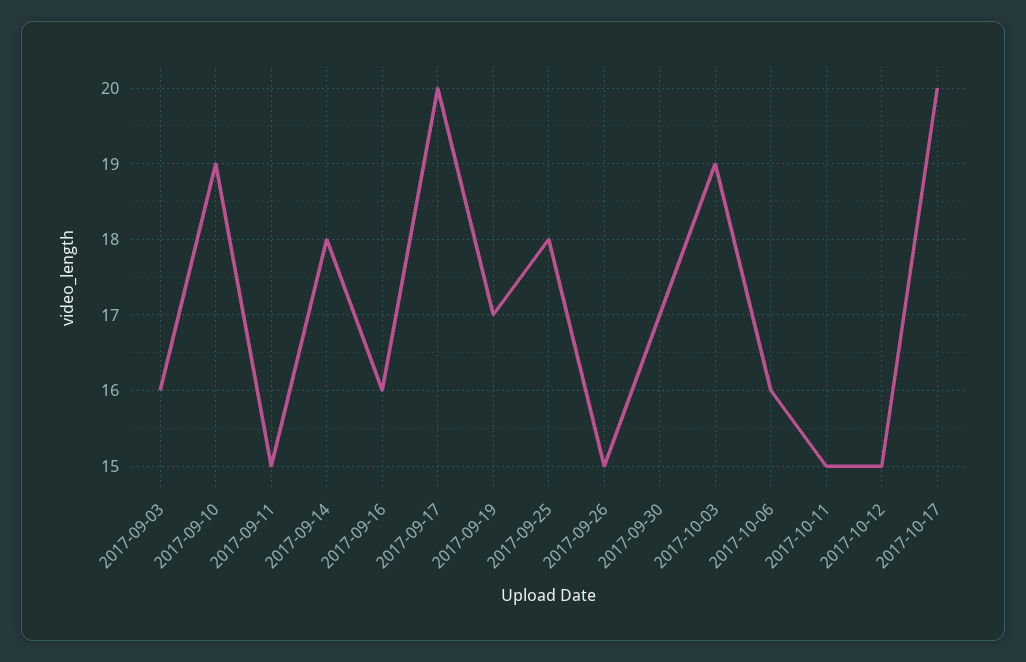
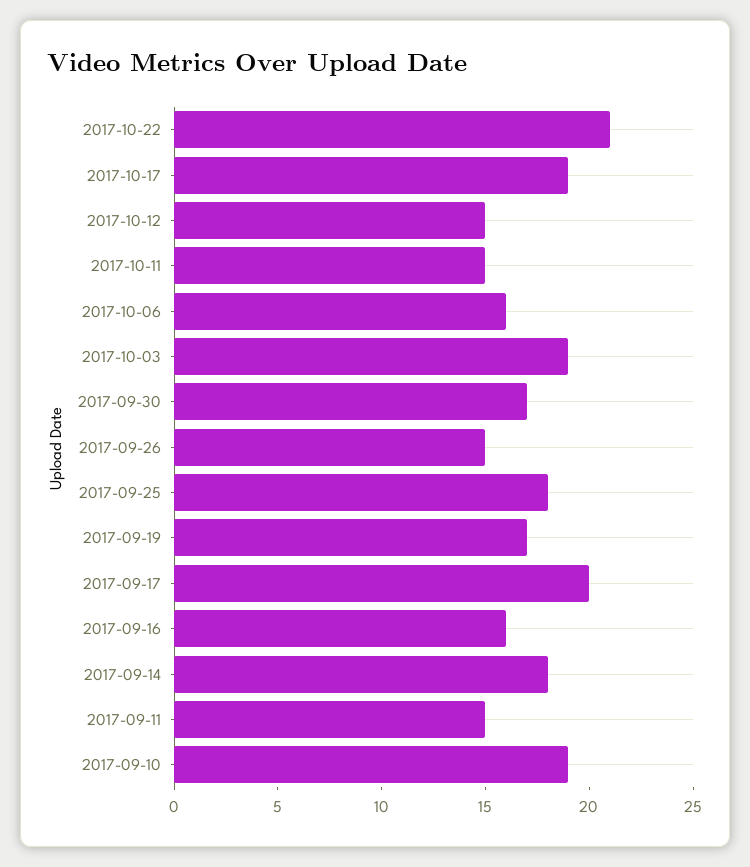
2017-09-03: 16 -> none
2017-10-17: 20 -> 19
2017-10-22: none -> 21

